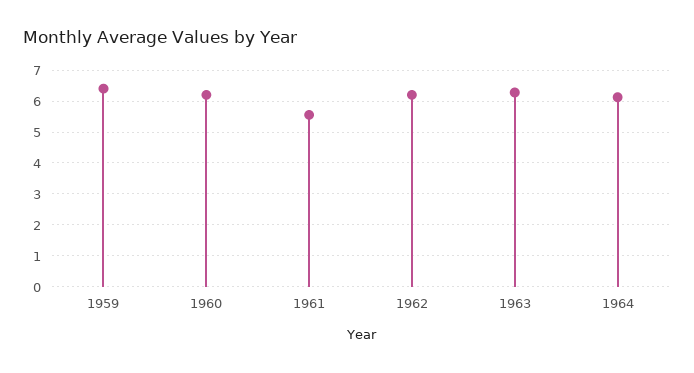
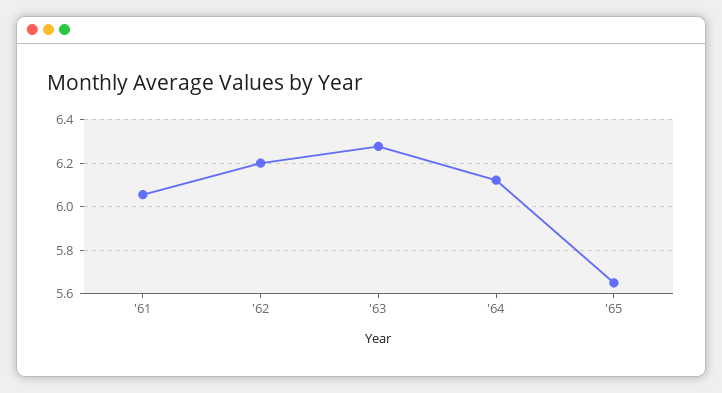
1959: 6.4 -> none
1960: 6.2 -> none
1961: 5.6 -> 6.05
'65: none -> 5.65

